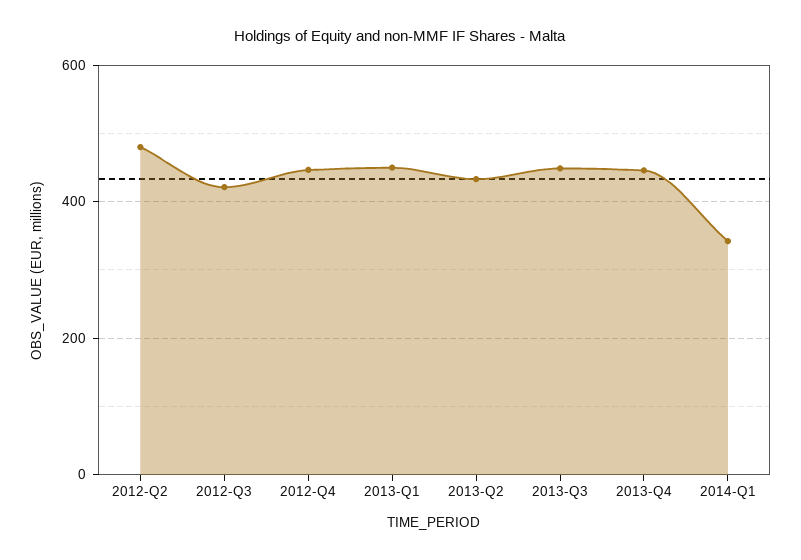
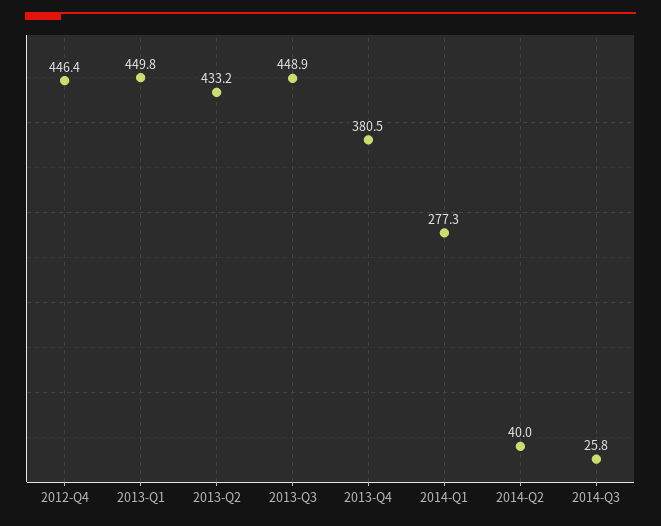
2012-Q2: 480 -> none
2012-Q3: 420 -> none
2013-Q4: 440 -> 380.5
2014-Q1: 340 -> 277.3
2014-Q2: none -> 40
2014-Q3: none -> 25.8

